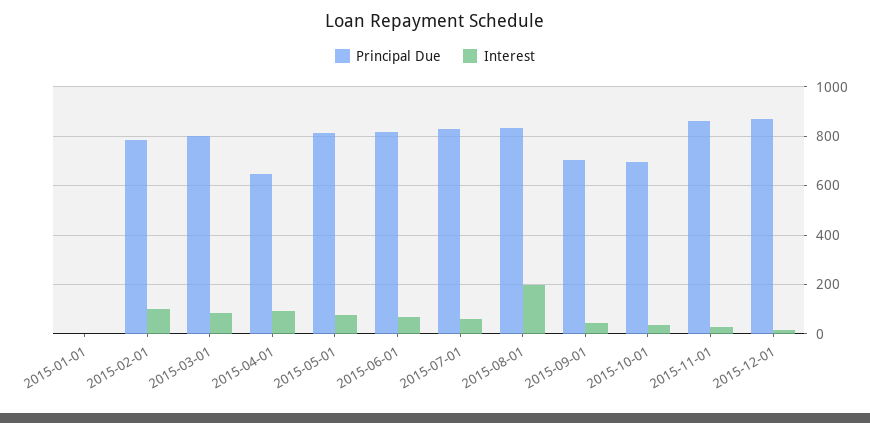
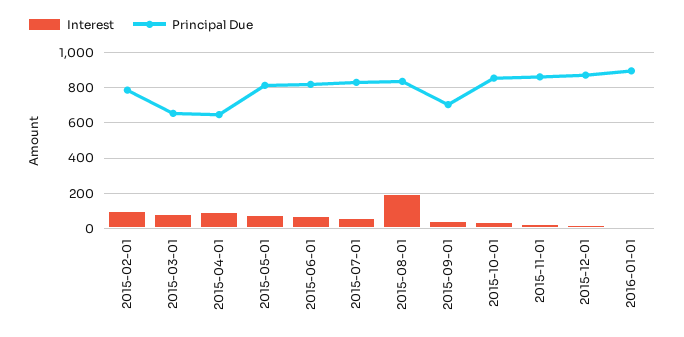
Principal Due, 2015-01-01: 0 -> none
Interest, 2015-01-01: 0 -> none
Principal Due, 2015-03-01: 800 -> 650
Principal Due, 2015-10-01: 700 -> 850
Interest, 2016-01-01: none -> 0
Principal Due, 2016-01-01: none -> 900

